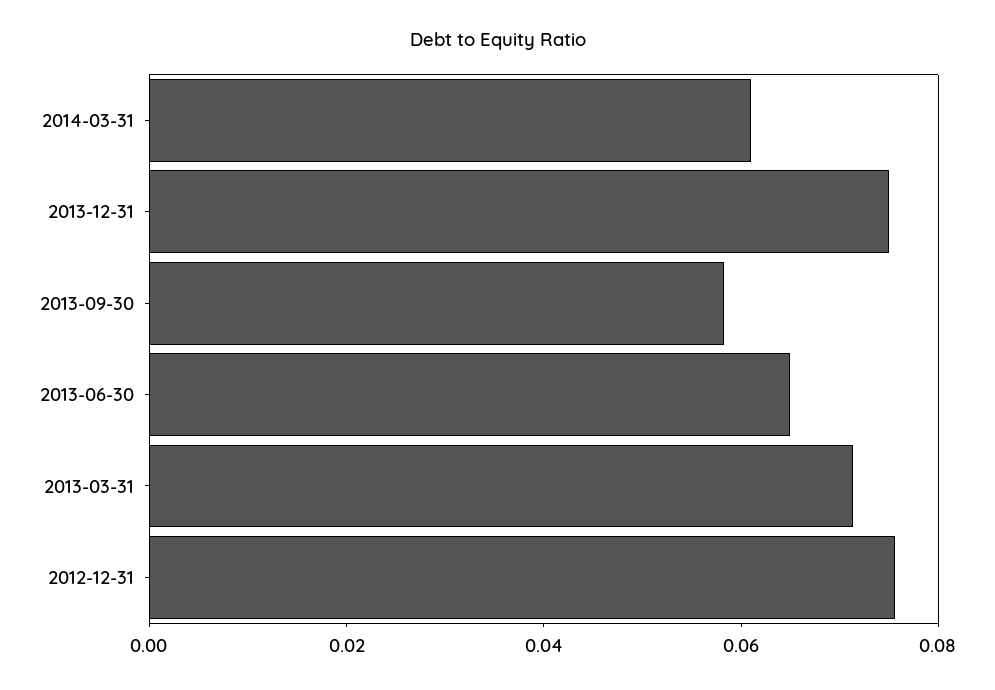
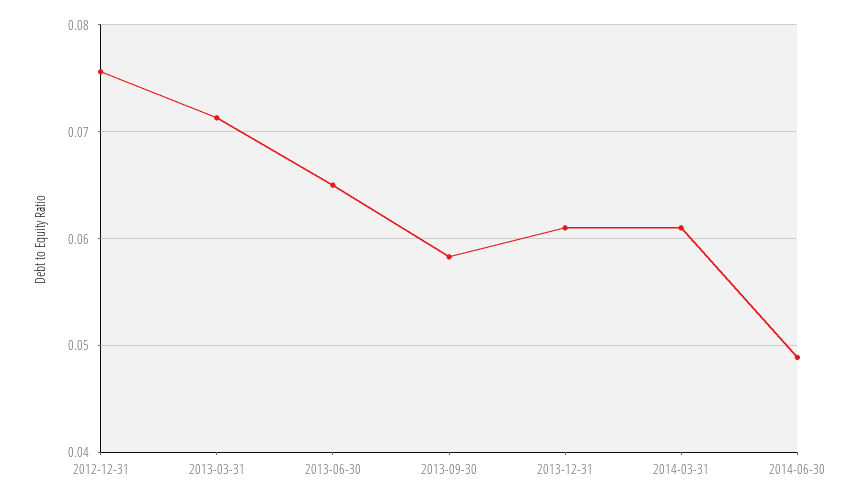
2013-12-31: 0.075 -> 0.061
2014-06-30: none -> 0.049

